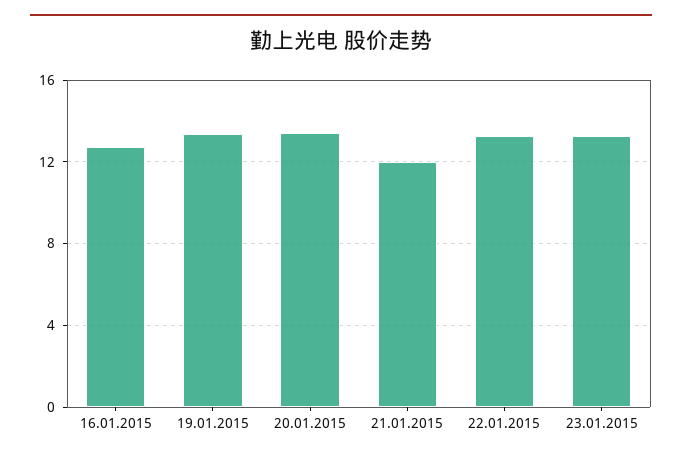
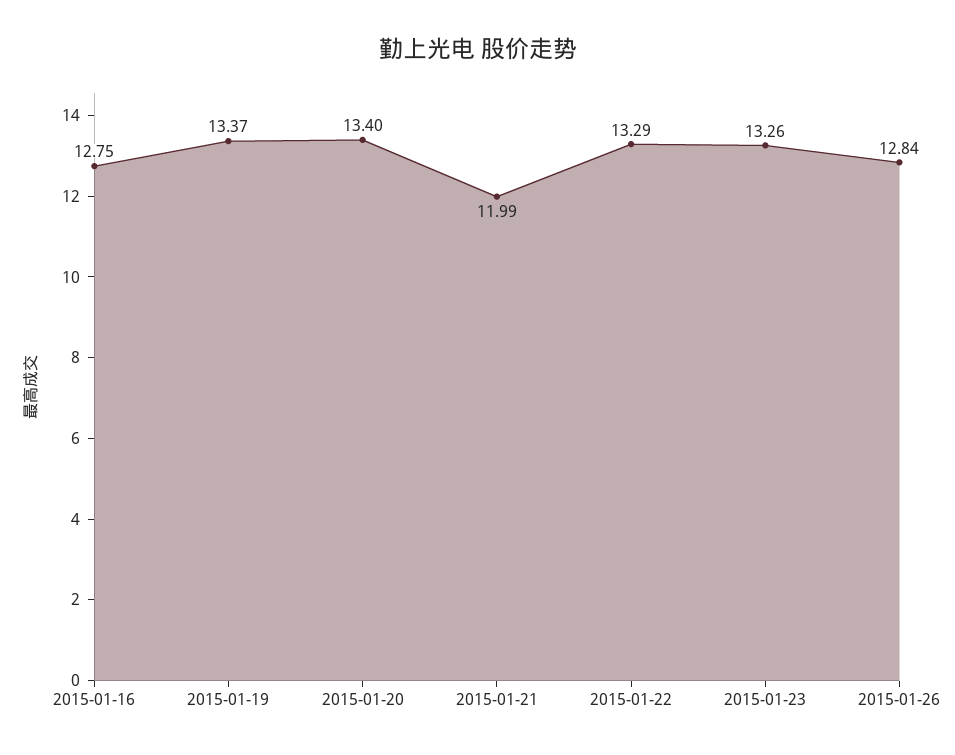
2015-01-26: none -> 12.84

